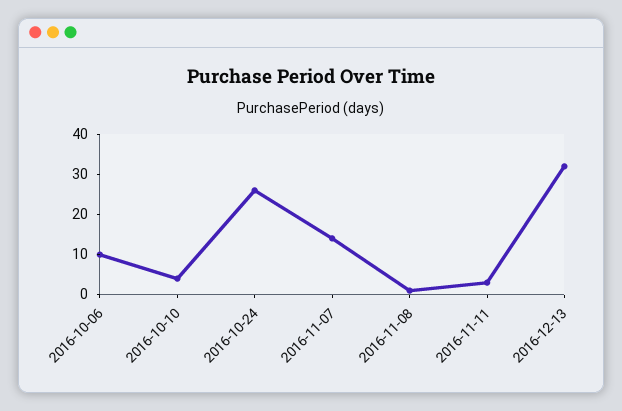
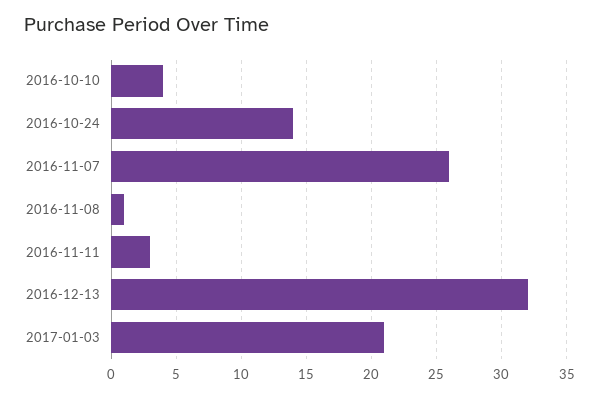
2016-10-06: 10 -> none
2016-10-24: 25 -> 14
2016-11-07: 15 -> 26
2017-01-03: none -> 21

